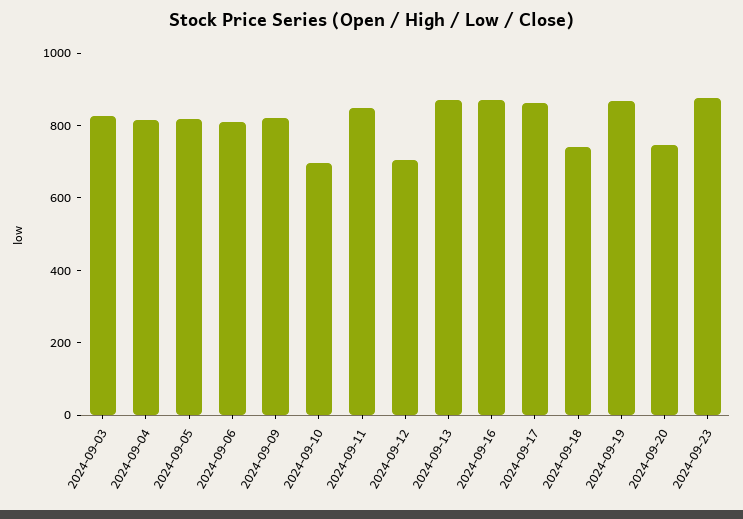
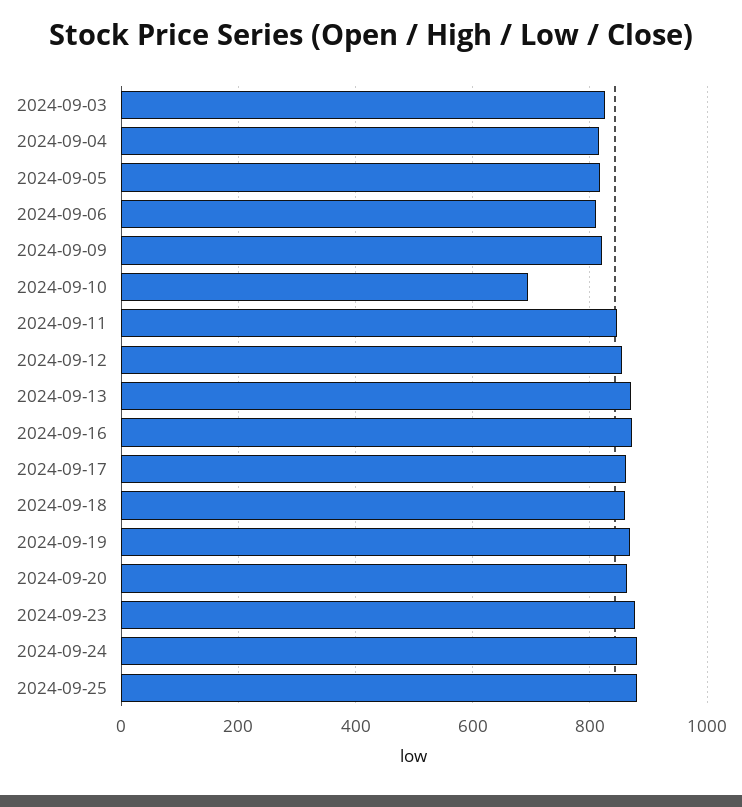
2024-09-12: 700 -> 860
2024-09-18: 750 -> 860
2024-09-20: 750 -> 860
2024-09-24: none -> 880
2024-09-25: none -> 880

